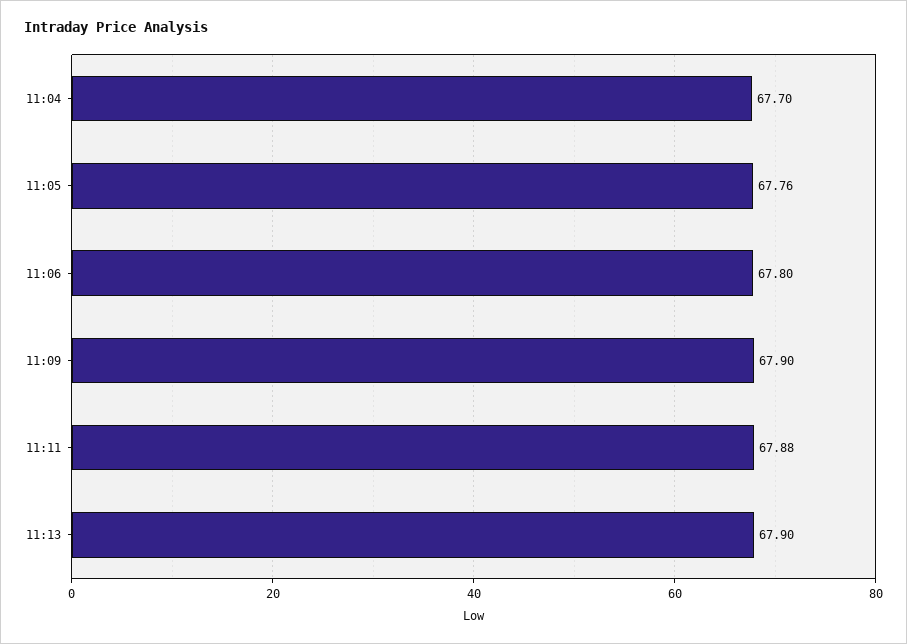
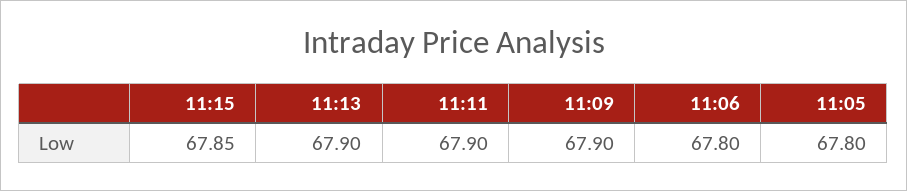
11:04: 67.7 -> none
11:05: 67.76 -> 67.8
11:11: 67.88 -> 67.9
11:15: none -> 67.85

